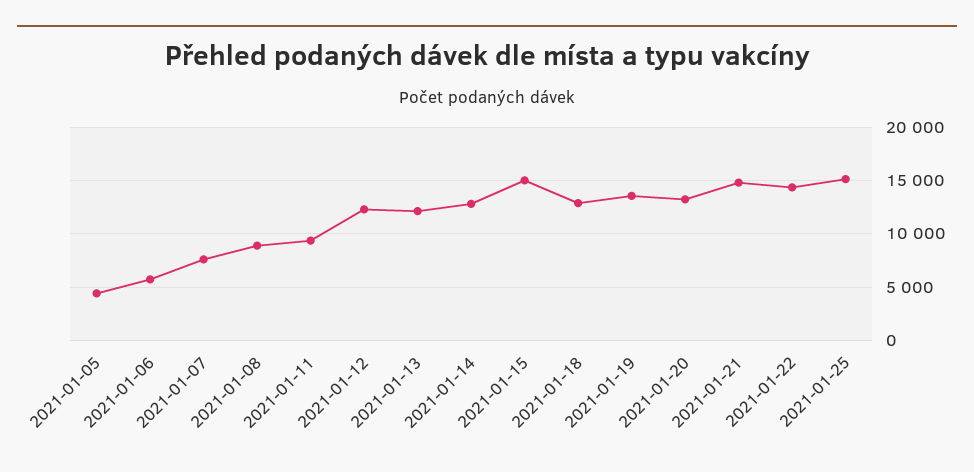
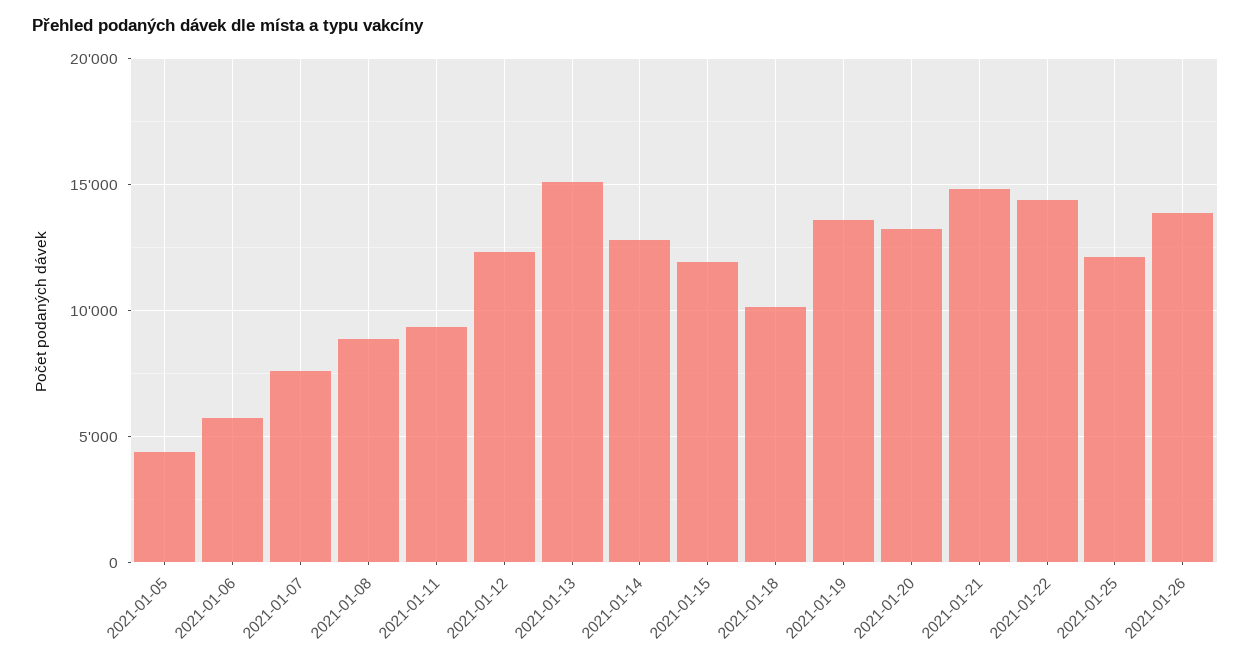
2021-01-13: 12000 -> 15000
2021-01-15: 15000 -> 12000
2021-01-18: 13000 -> 10000
2021-01-25: 15000 -> 12000
2021-01-26: none -> 14000

